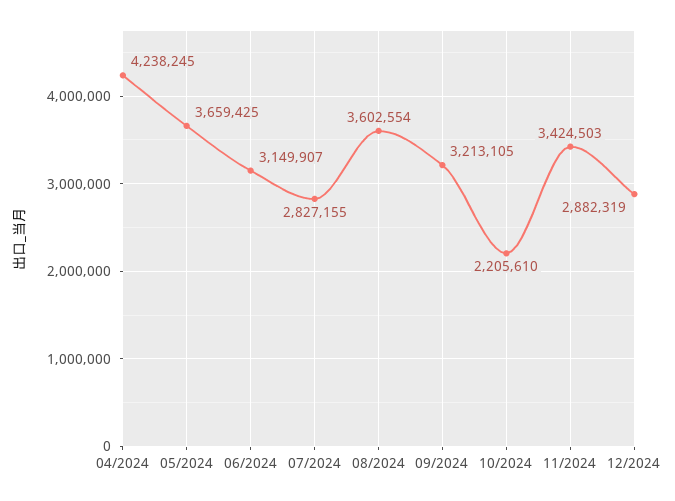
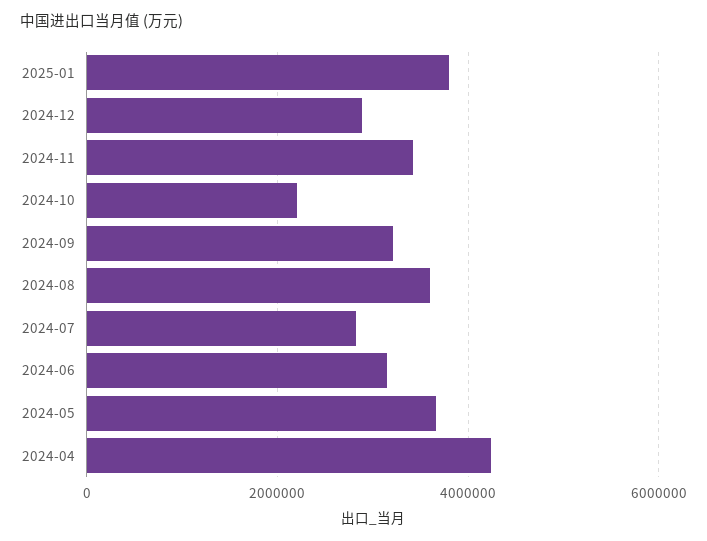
2025-01: none -> 3800000

